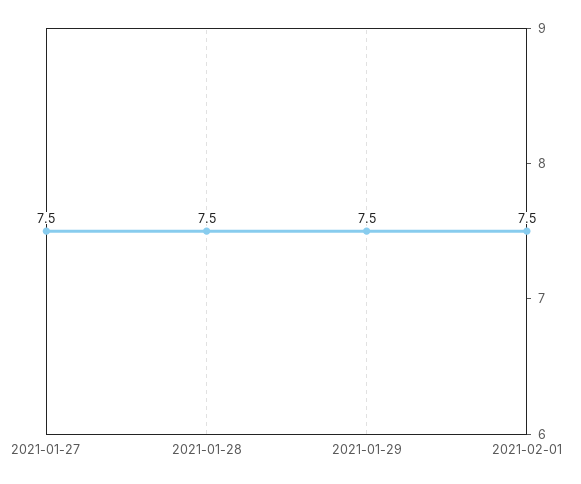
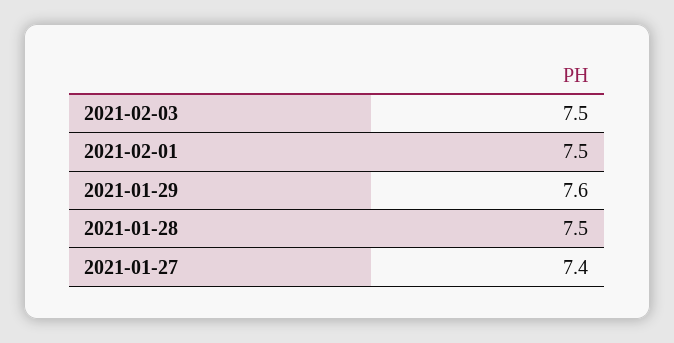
2021-01-27: 7.5 -> 7.4
2021-01-29: 7.5 -> 7.6
2021-02-03: none -> 7.5

